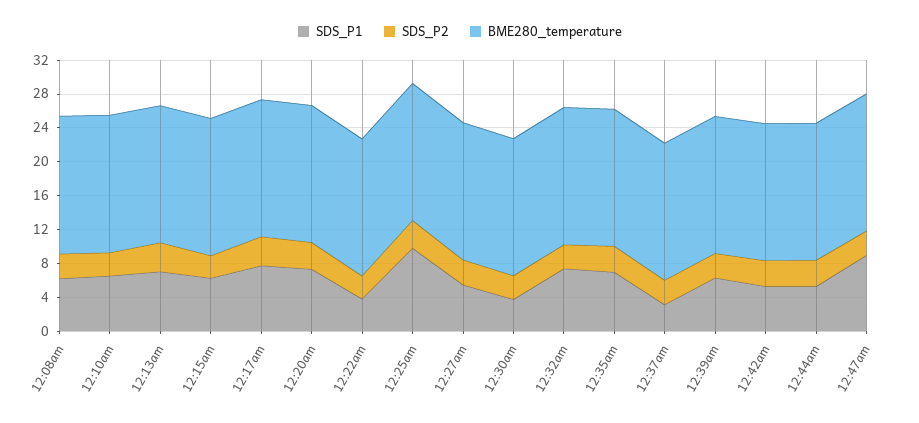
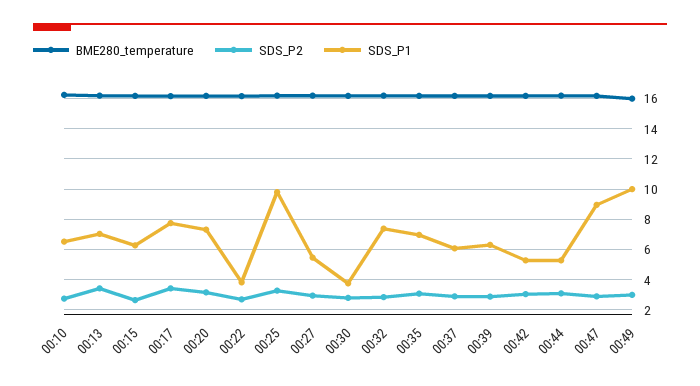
SDS_P1, 12:08am: 6 -> none
SDS_P2, 12:08am: 3 -> none
BME280_temperature, 12:08am: 16 -> none
SDS_P1, 12:37am: 3 -> 6
BME280_temperature, 00:49: none -> 16
SDS_P2, 00:49: none -> 3
SDS_P1, 00:49: none -> 10

